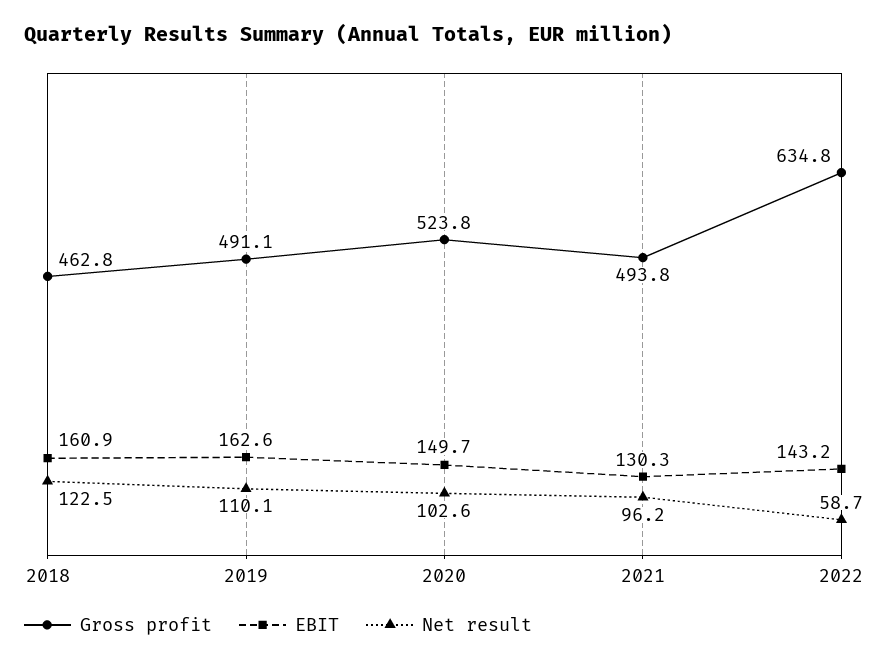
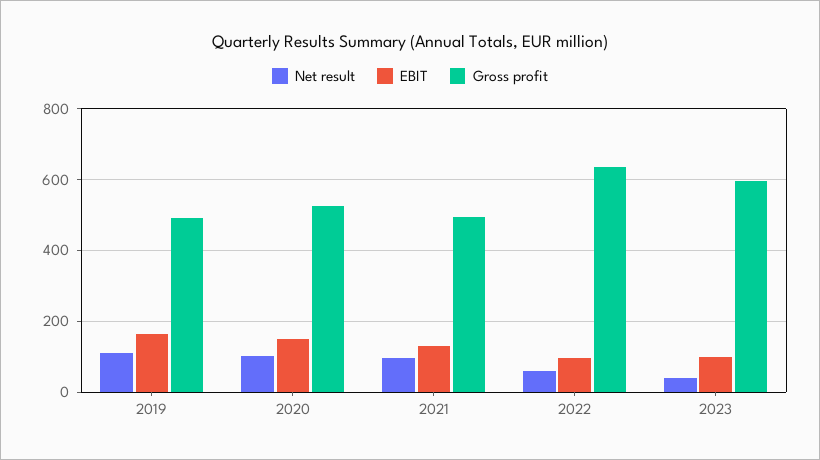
Gross profit, 2018: 462.8 -> none
EBIT, 2018: 160.9 -> none
Net result, 2018: 122.5 -> none
EBIT, 2022: 143.2 -> 100
Net result, 2023: none -> 40
EBIT, 2023: none -> 100
Gross profit, 2023: none -> 600

